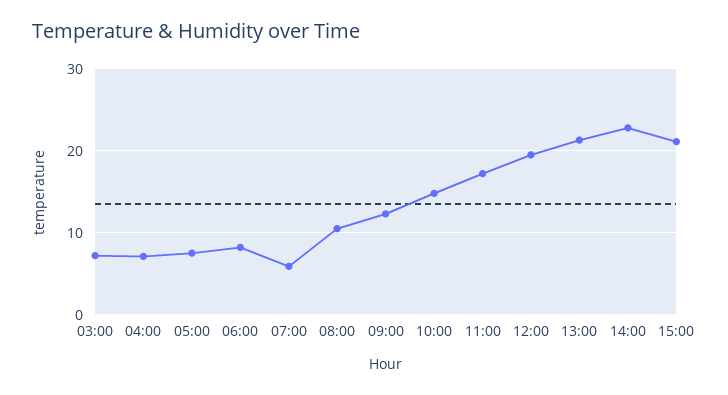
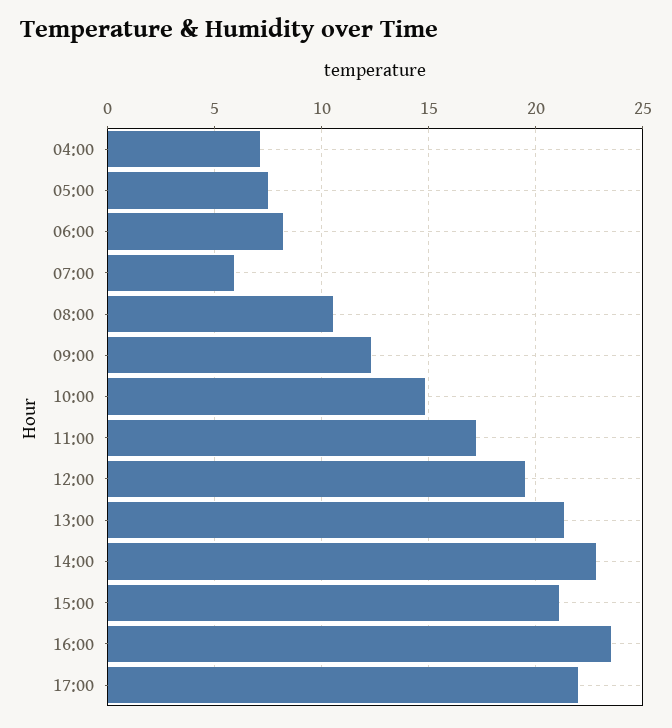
03:00: 7 -> none
16:00: none -> 23.5
17:00: none -> 22

